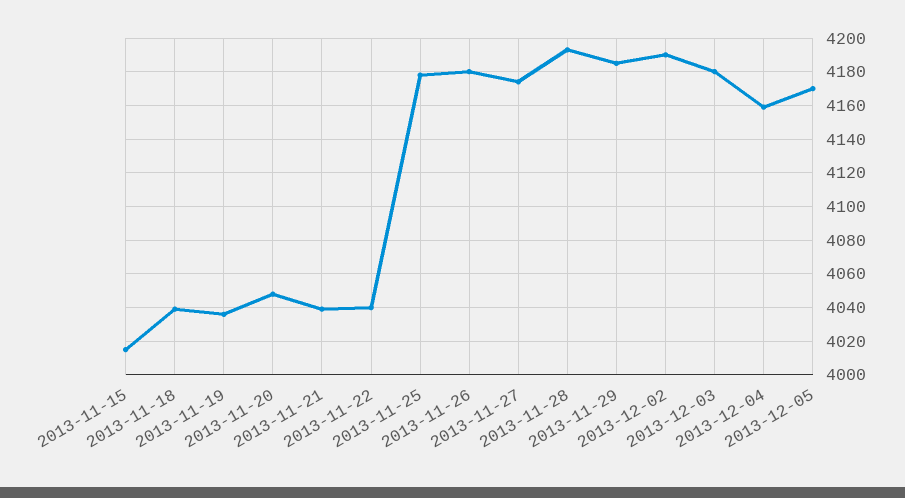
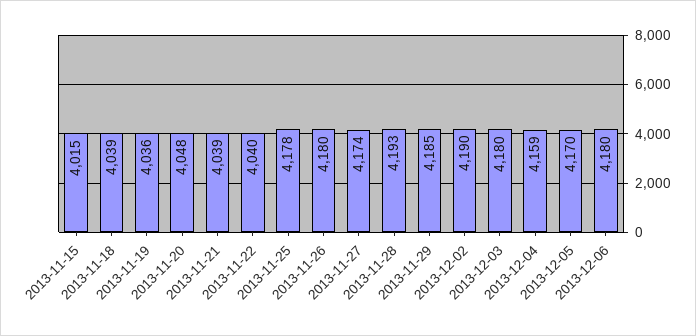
2013-12-06: none -> 4180

